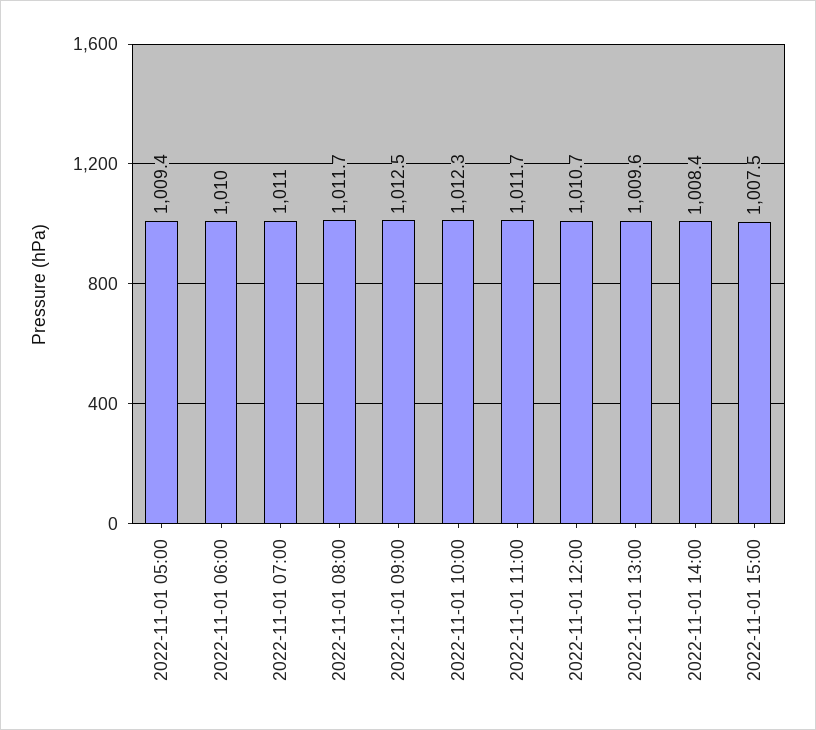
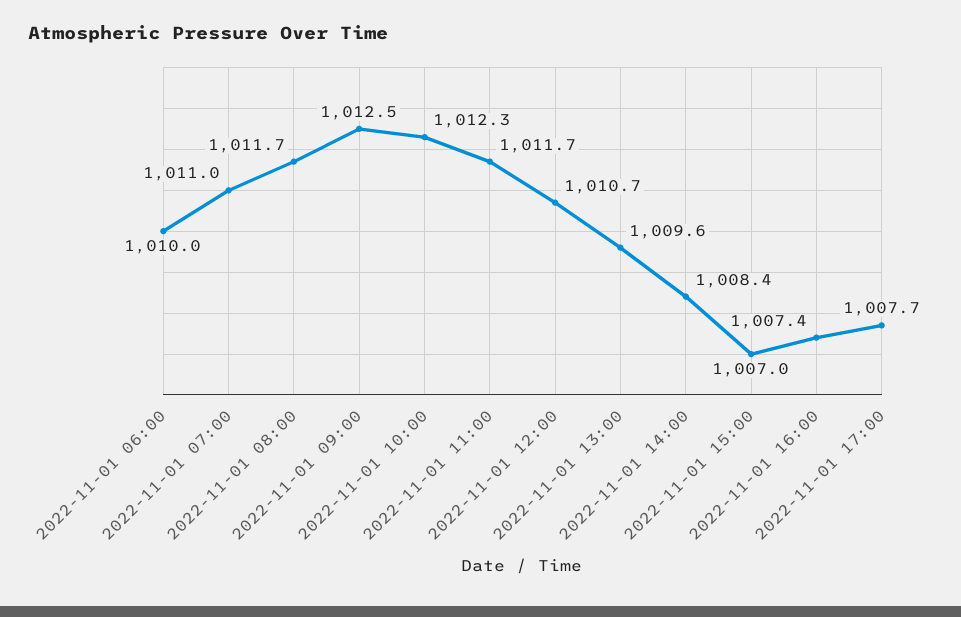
2022-11-01 05:00: 1009.4 -> none
2022-11-01 15:00: 1007.5 -> 1007
2022-11-01 16:00: none -> 1007.4
2022-11-01 17:00: none -> 1007.7

